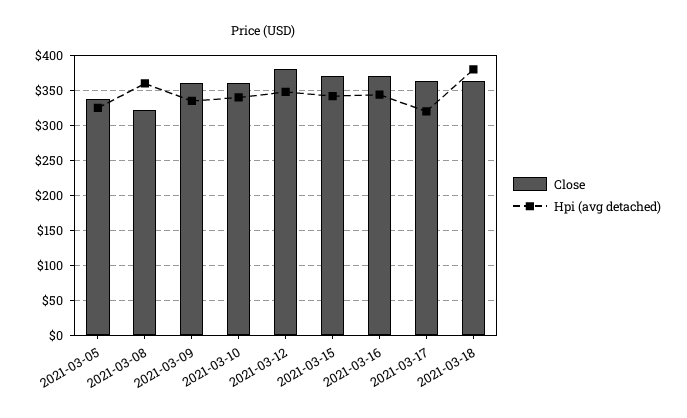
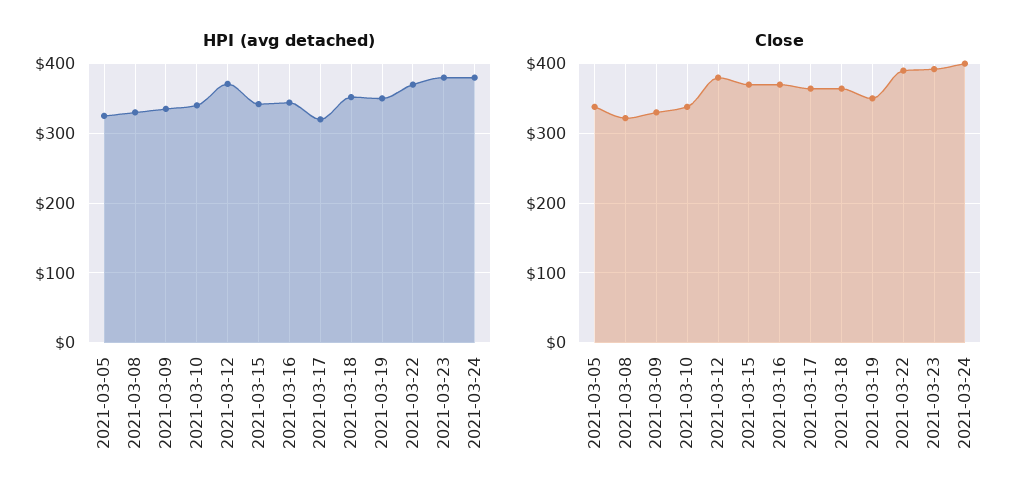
Hpi (avg detached), 2021-03-08: 360 -> 330
Close, 2021-03-09: 360 -> 330
Close, 2021-03-10: 360 -> 340
Hpi (avg detached), 2021-03-12: 350 -> 370
Hpi (avg detached), 2021-03-18: 380 -> 350
Hpi (avg detached), 2021-03-19: none -> 350
Hpi (avg detached), 2021-03-22: none -> 370
Hpi (avg detached), 2021-03-23: none -> 380
Hpi (avg detached), 2021-03-24: none -> 380
Close, 2021-03-19: none -> 350
Close, 2021-03-22: none -> 390
Close, 2021-03-23: none -> 390
Close, 2021-03-24: none -> 400

